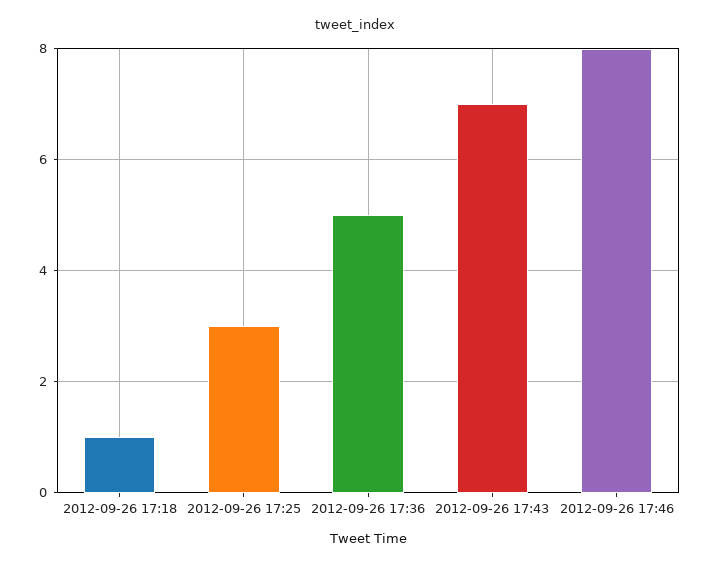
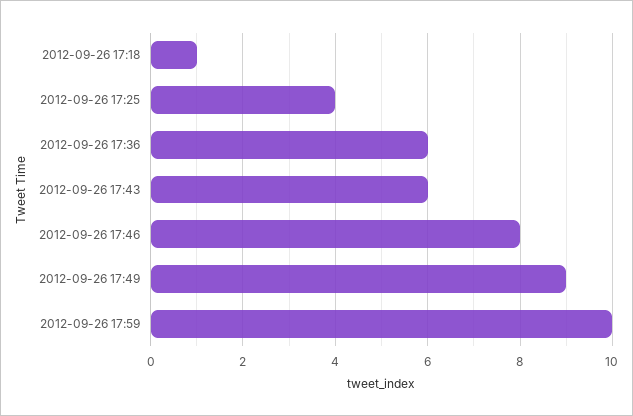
2012-09-26 17:25: 3 -> 4
2012-09-26 17:36: 5 -> 6
2012-09-26 17:43: 7 -> 6
2012-09-26 17:49: none -> 9
2012-09-26 17:59: none -> 10

